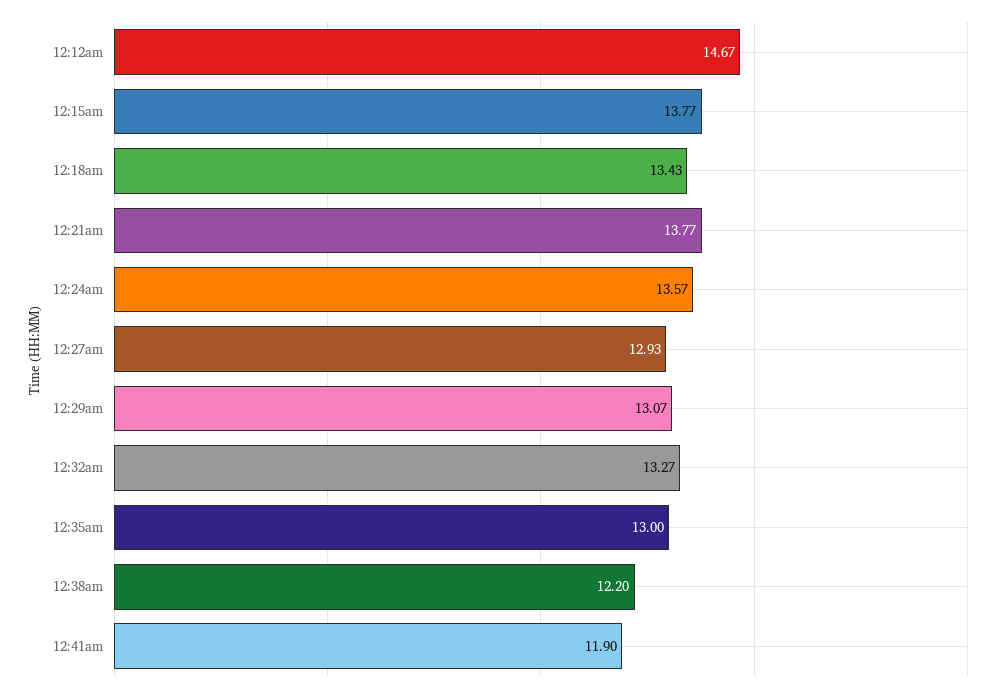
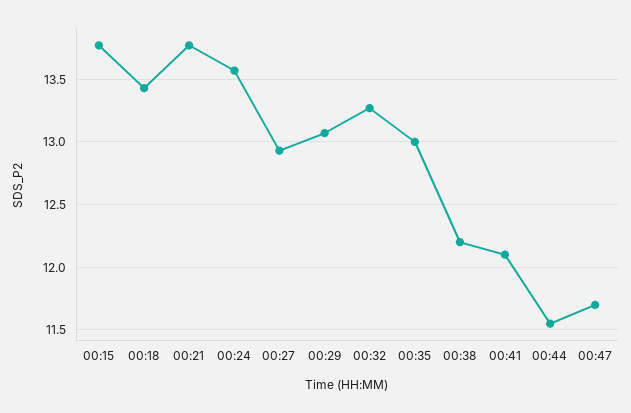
12:12am: 14.67 -> none
12:41am: 11.9 -> 12.1
00:44: none -> 11.55
00:47: none -> 11.7

